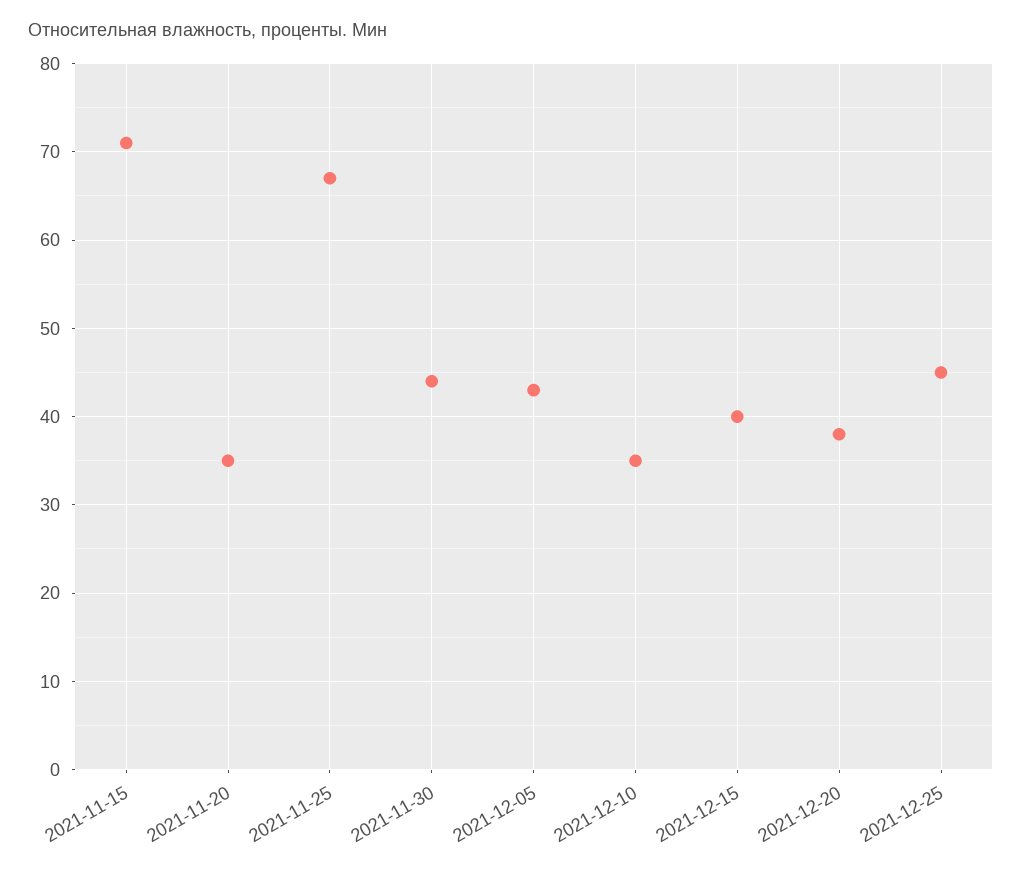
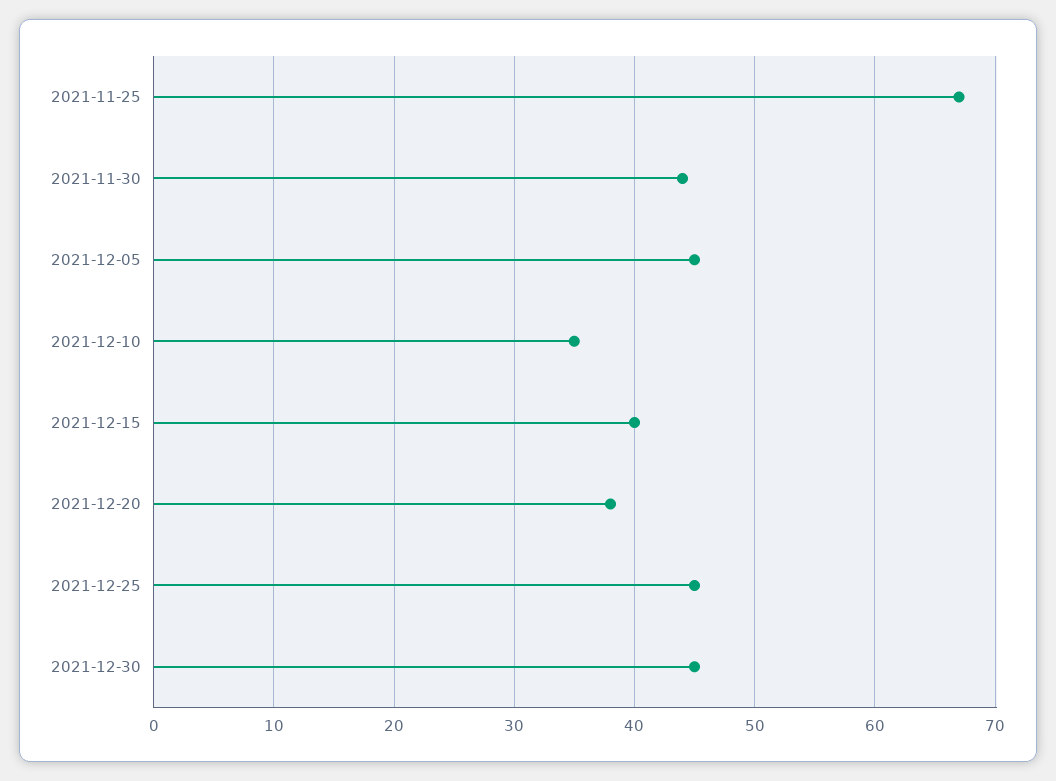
2021-11-15: 71 -> none
2021-11-20: 35 -> none
2021-12-05: 43 -> 45
2021-12-30: none -> 45

